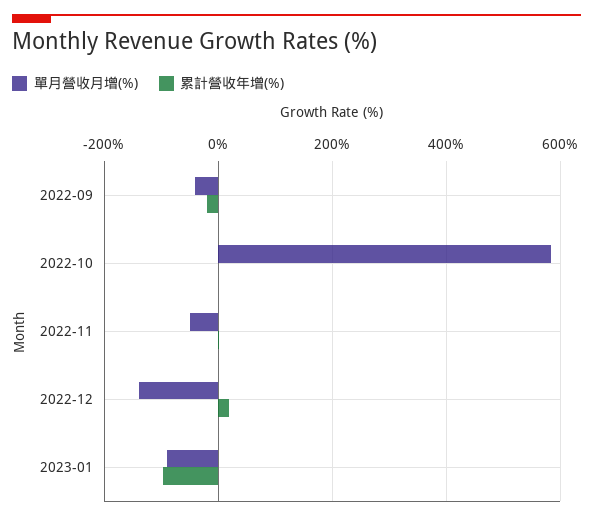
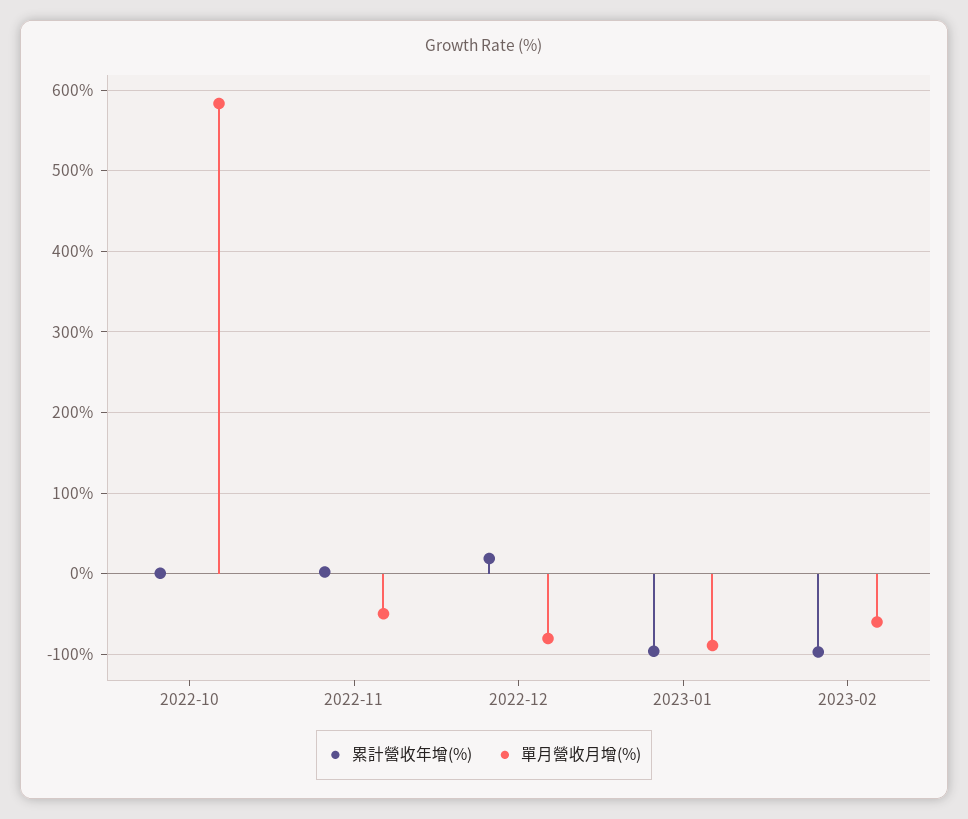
單月營收月增(%), 2022-09: -40 -> none
累計營收年增(%), 2022-09: -20 -> none
單月營收月增(%), 2022-12: -140 -> -80
累計營收年增(%), 2023-02: none -> -100
單月營收月增(%), 2023-02: none -> -60

